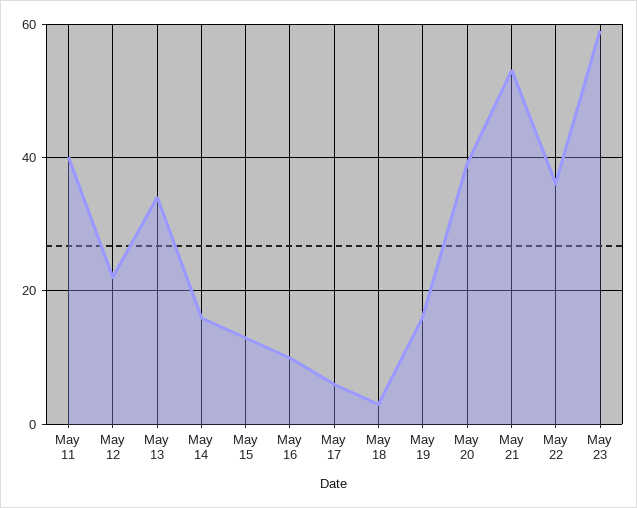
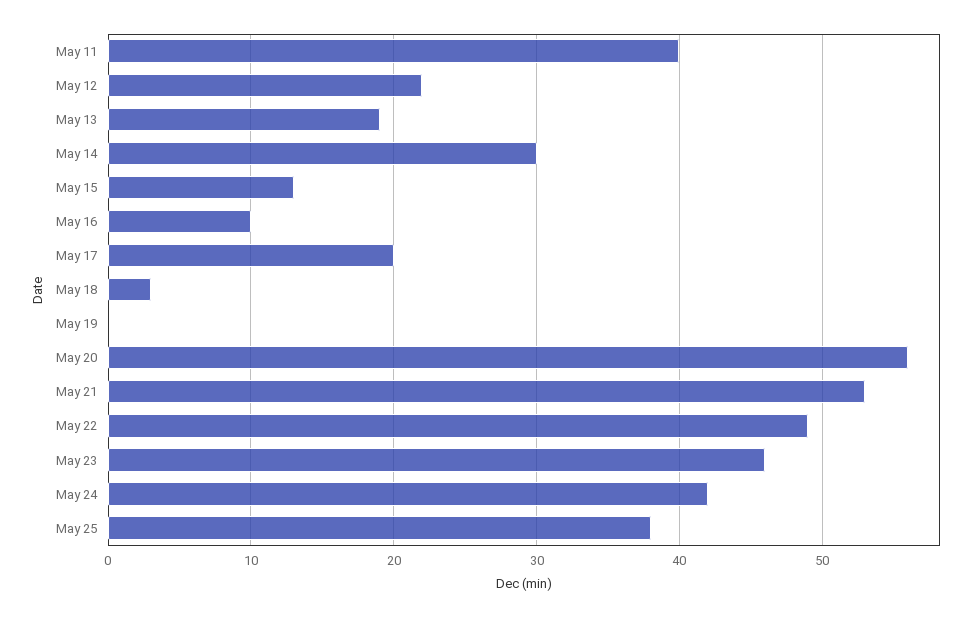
May 13: 35 -> 19
May 14: 15 -> 30
May 17: 5 -> 20
May 19: 15 -> 0
May 20: 40 -> 56
May 22: 35 -> 49
May 23: 60 -> 46
May 24: none -> 42
May 25: none -> 38

